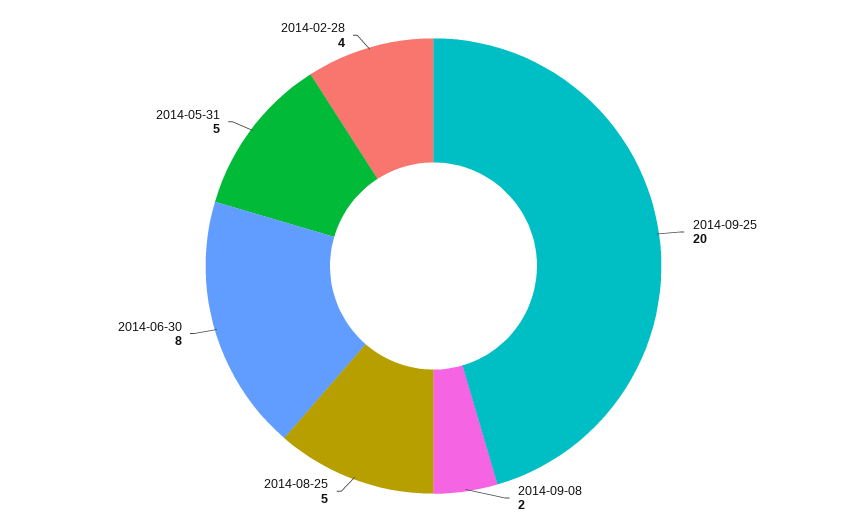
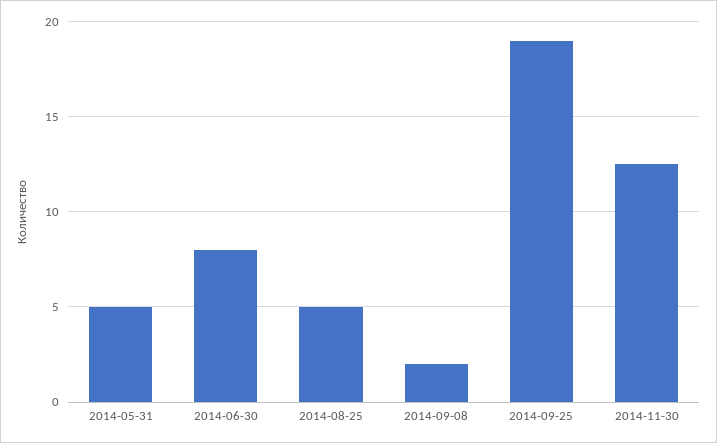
2014-09-25: 20 -> 19
2014-02-28: 4 -> none
2014-11-30: none -> 12.5

